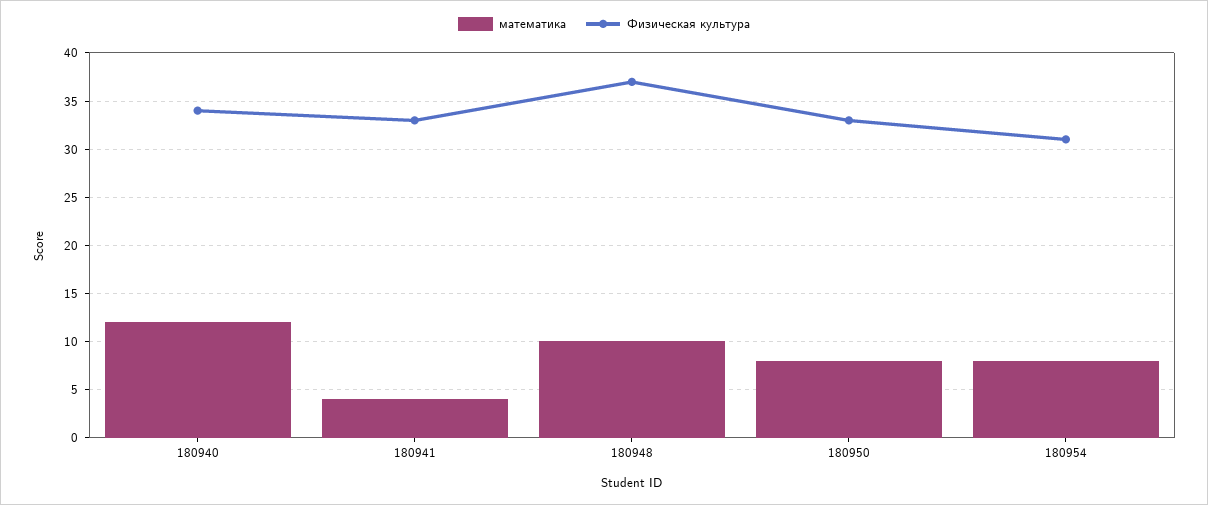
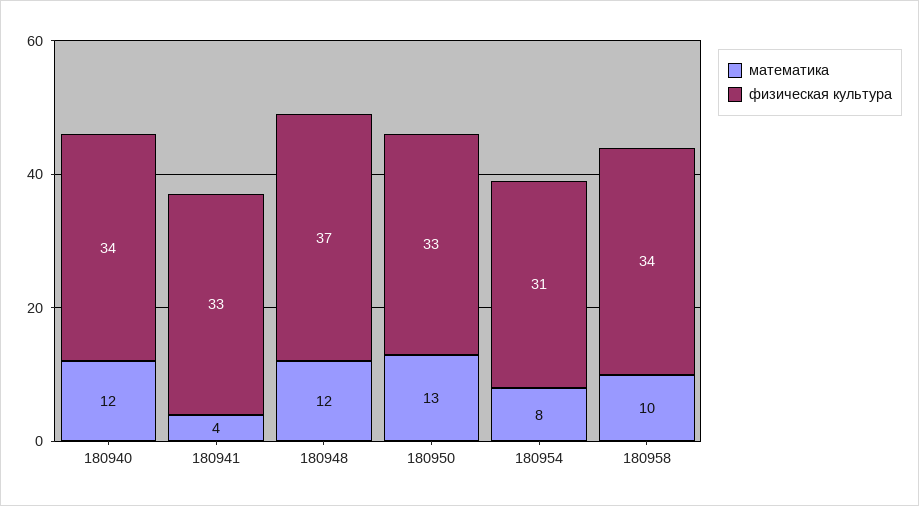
математика, 180948: 10 -> 12
математика, 180950: 8 -> 13
математика, 180958: none -> 10
Физическая культура, 180958: none -> 34

